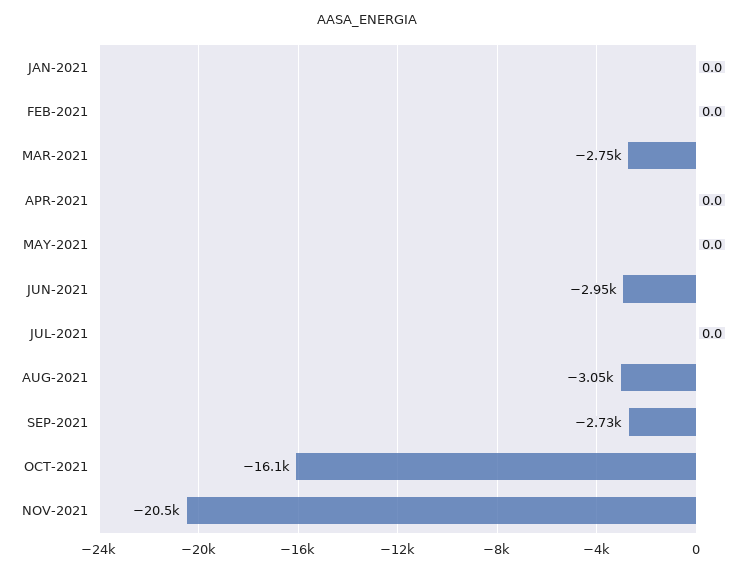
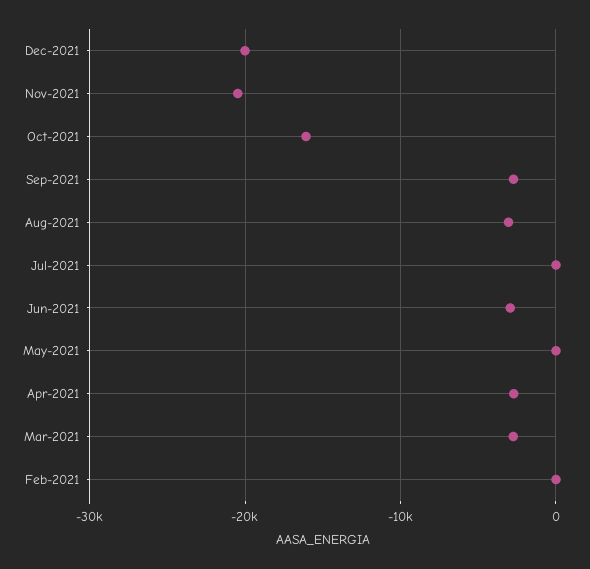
JAN-2021: 0 -> none
APR-2021: 0 -> -3000
Dec-2021: none -> -20000

